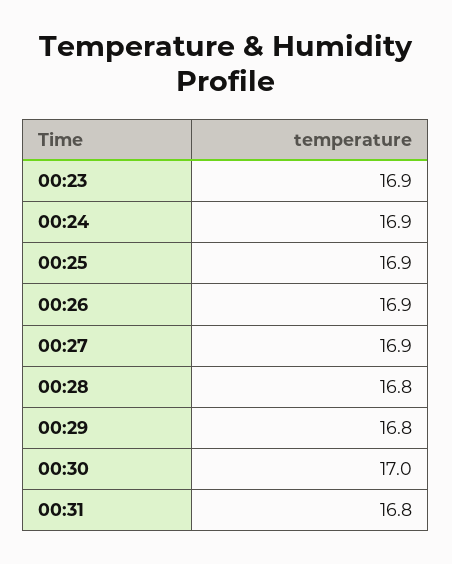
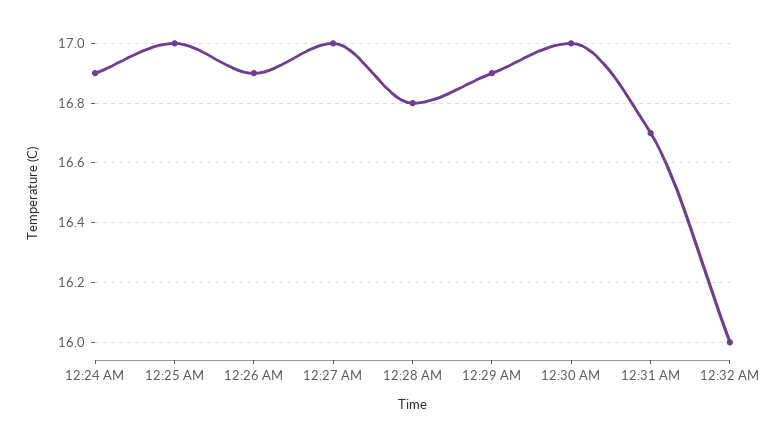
00:23: 16.9 -> none
00:25: 16.9 -> 17
00:27: 16.9 -> 17
00:29: 16.8 -> 16.9
00:31: 16.8 -> 16.7
12:32 AM: none -> 16

